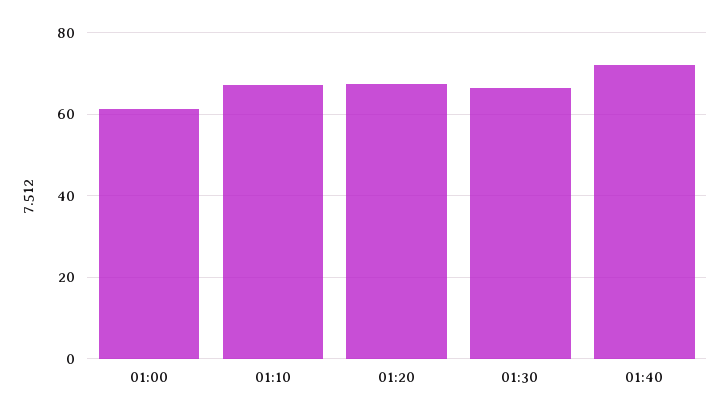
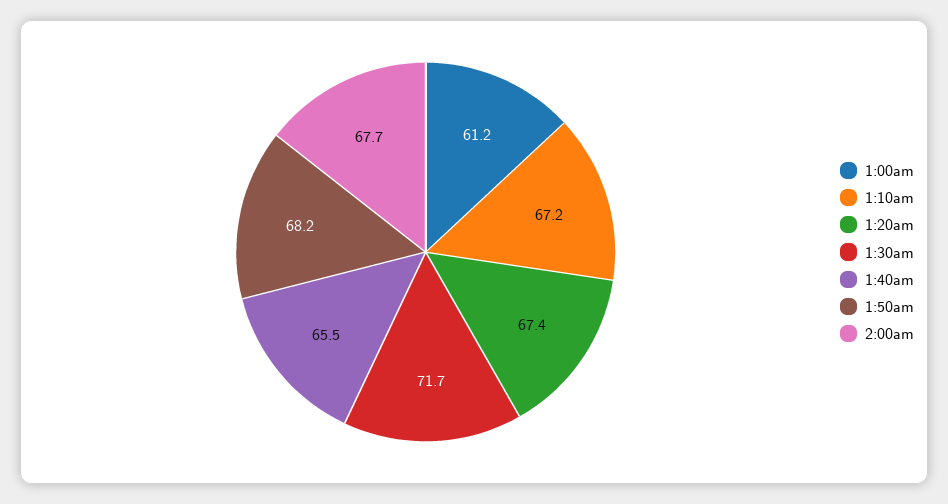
01:30: 66 -> 71.7
01:40: 72 -> 65.5
1:50am: none -> 68.2
2:00am: none -> 67.7

